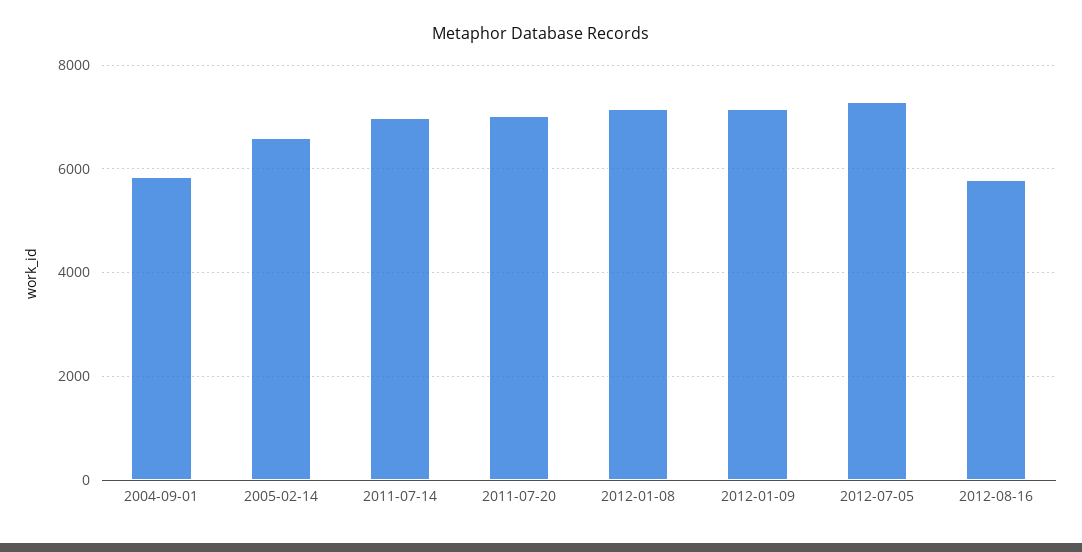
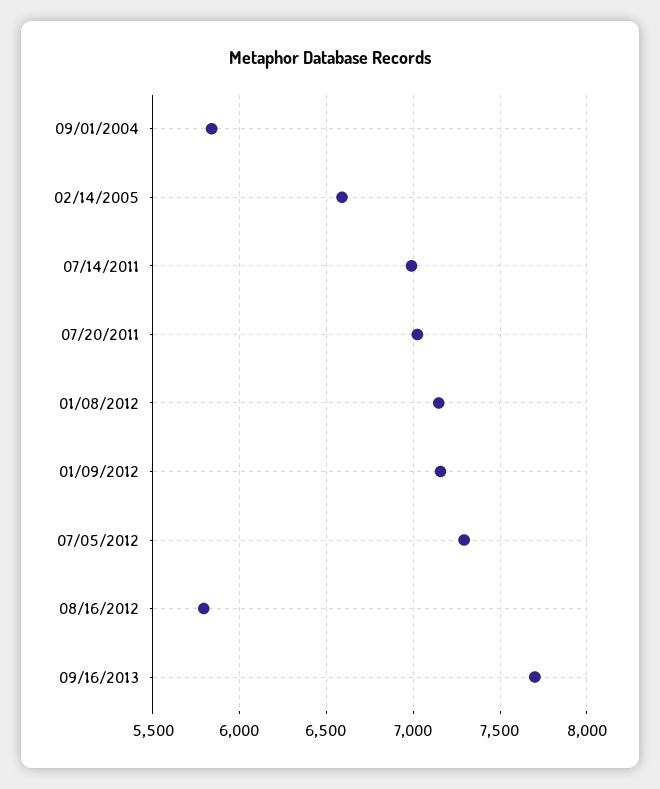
09/16/2013: none -> 7700

